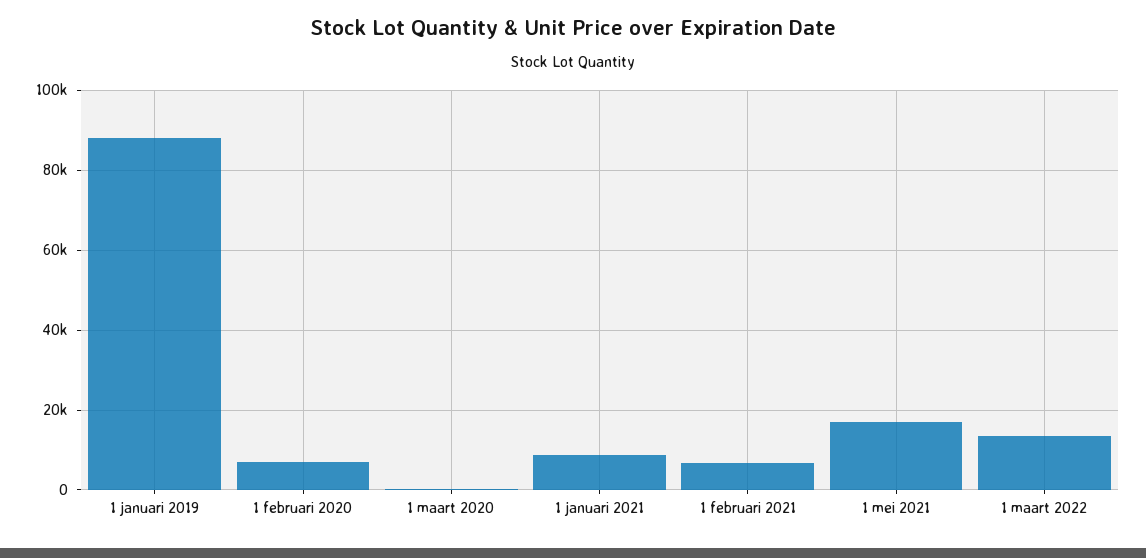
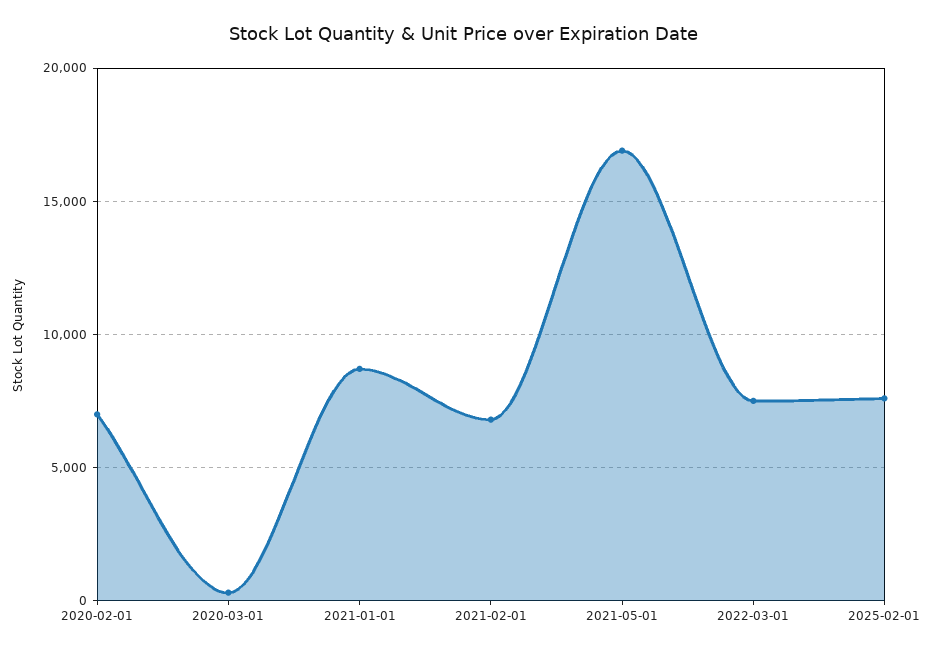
1 januari 2019: 88000 -> none
1 maart 2022: 14000 -> 7500
2025-02-01: none -> 7500

